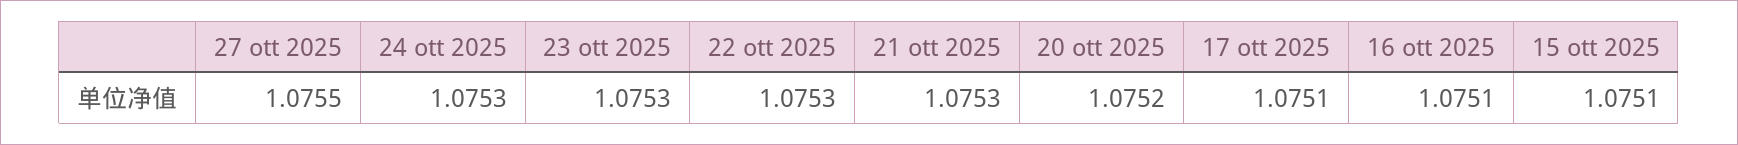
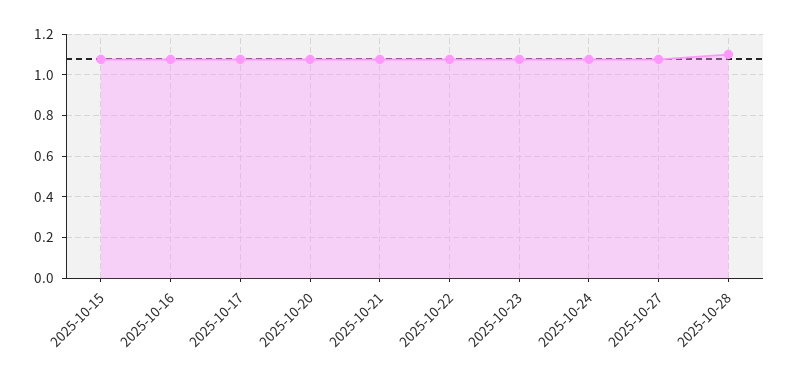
2025-10-28: none -> 1.1

